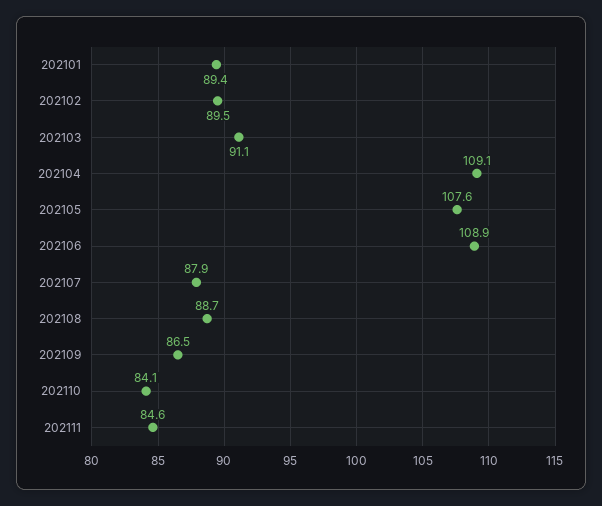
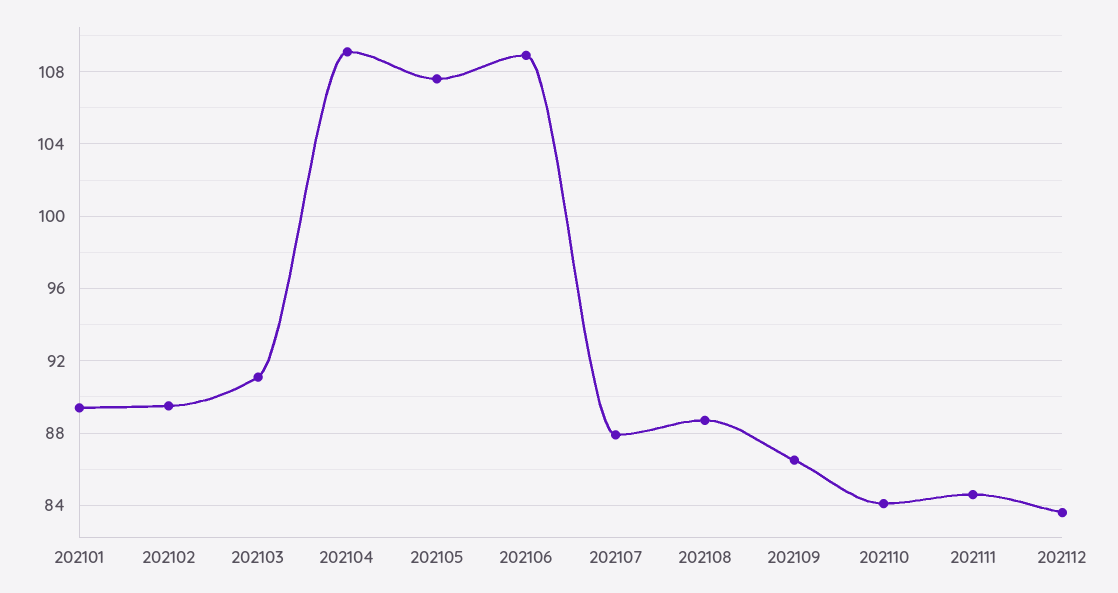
202112: none -> 83.5

